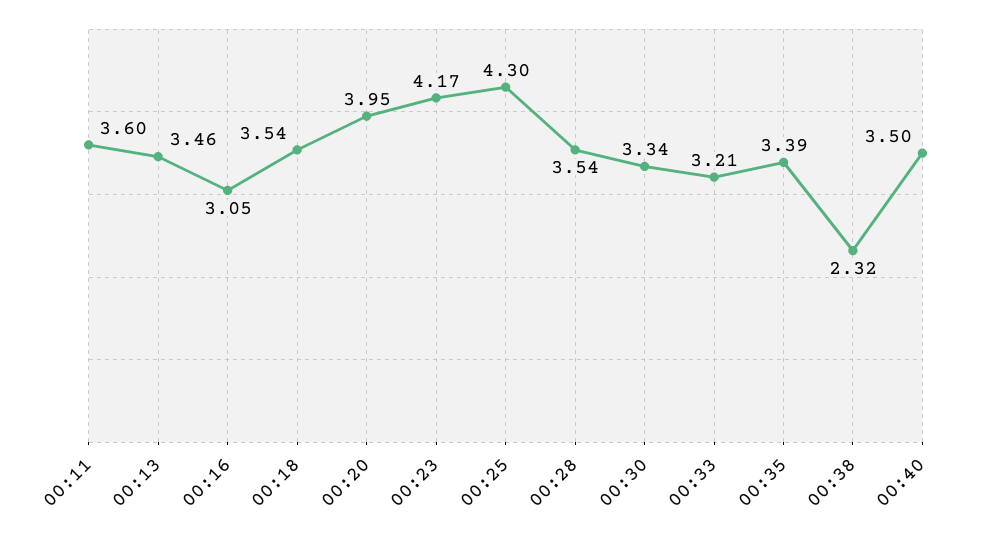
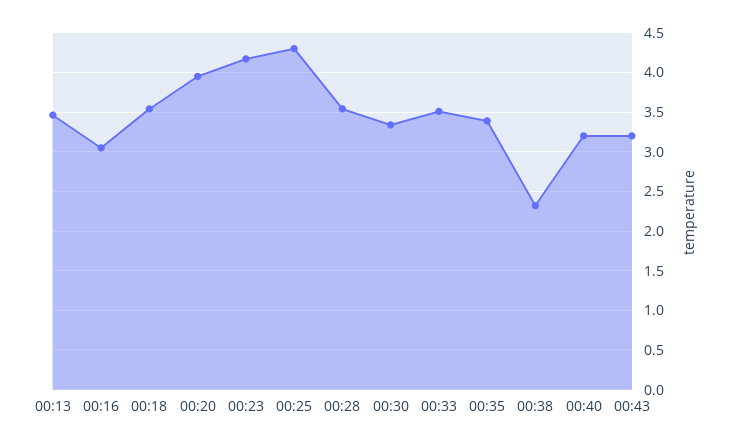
00:11: 3.6 -> none
00:33: 3.21 -> 3.5
00:40: 3.5 -> 3.2
00:43: none -> 3.2

